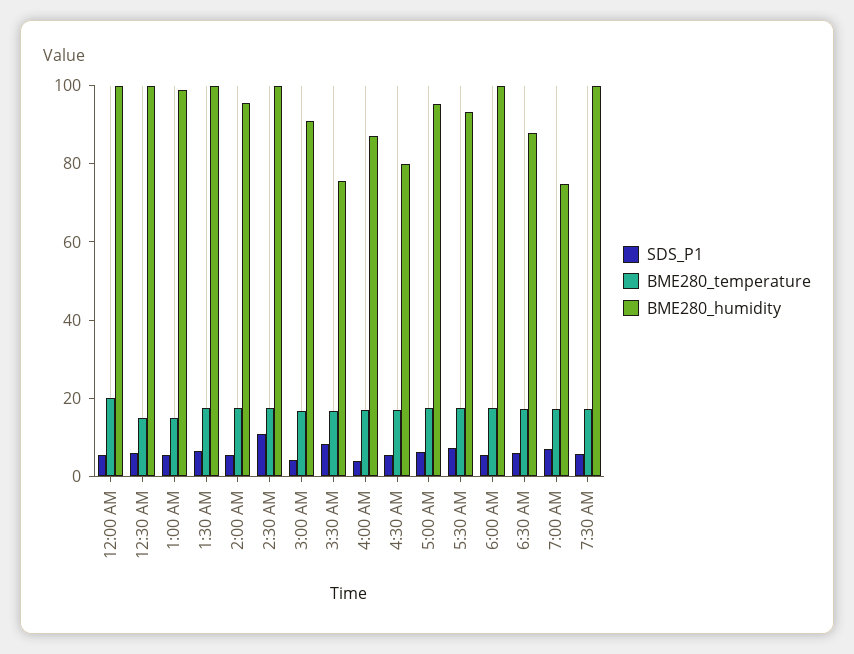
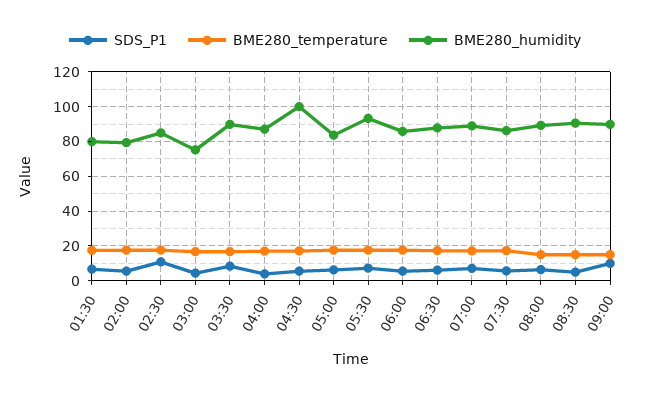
SDS_P1, 12:00 AM: 5 -> none
BME280_temperature, 12:00 AM: 20 -> none
BME280_humidity, 12:00 AM: 100 -> none
SDS_P1, 12:30 AM: 5 -> none
BME280_temperature, 12:30 AM: 15 -> none
BME280_humidity, 12:30 AM: 100 -> none
SDS_P1, 1:00 AM: 5 -> none
BME280_temperature, 1:00 AM: 15 -> none
BME280_humidity, 1:00 AM: 100 -> none
BME280_humidity, 1:30 AM: 100 -> 80
BME280_humidity, 2:00 AM: 95 -> 80
BME280_humidity, 2:30 AM: 100 -> 85
BME280_humidity, 3:00 AM: 90 -> 75
BME280_humidity, 3:30 AM: 75 -> 90
BME280_humidity, 4:30 AM: 80 -> 100
BME280_humidity, 5:00 AM: 95 -> 85
BME280_humidity, 6:00 AM: 100 -> 85
BME280_humidity, 7:00 AM: 75 -> 90
BME280_humidity, 7:30 AM: 100 -> 85
SDS_P1, 08:00: none -> 5
BME280_temperature, 08:00: none -> 15
BME280_humidity, 08:00: none -> 90
SDS_P1, 08:30: none -> 5
BME280_temperature, 08:30: none -> 15
BME280_humidity, 08:30: none -> 90
SDS_P1, 09:00: none -> 10
BME280_temperature, 09:00: none -> 15
BME280_humidity, 09:00: none -> 90

